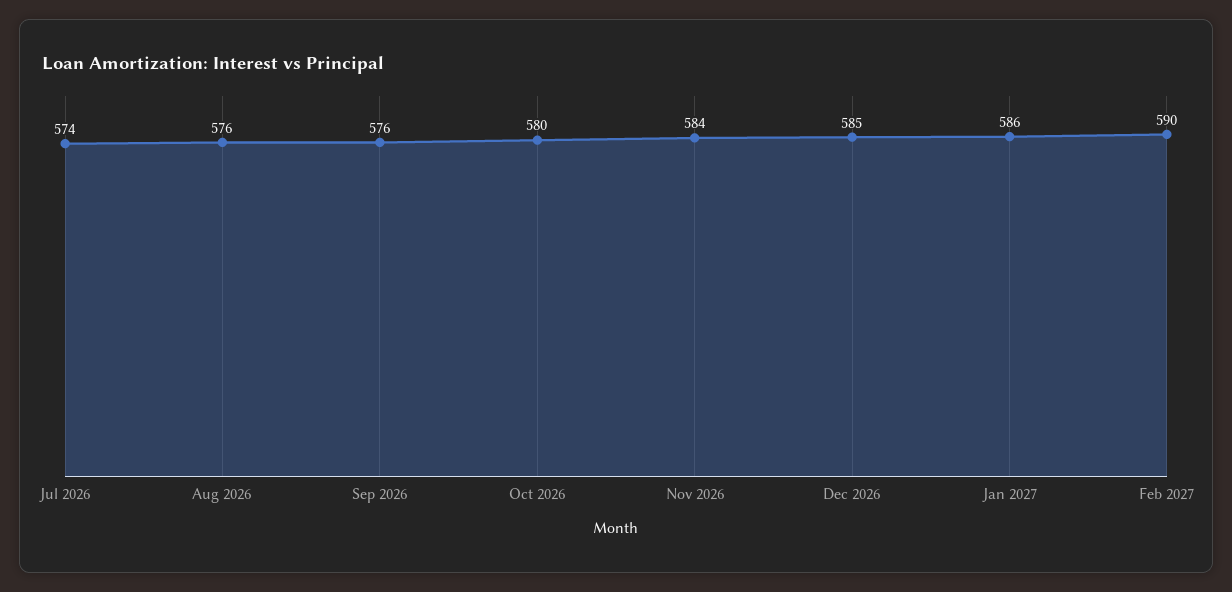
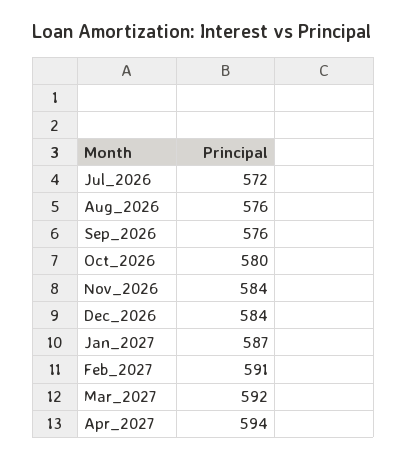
Jul 2026: 574 -> 572
Dec 2026: 585 -> 584
Jan 2027: 586 -> 587
Feb 2027: 590 -> 591
Mar_2027: none -> 592
Apr_2027: none -> 594

